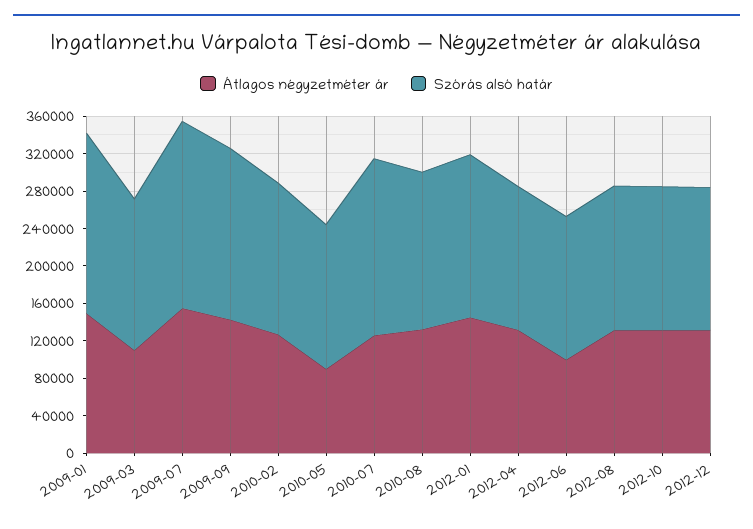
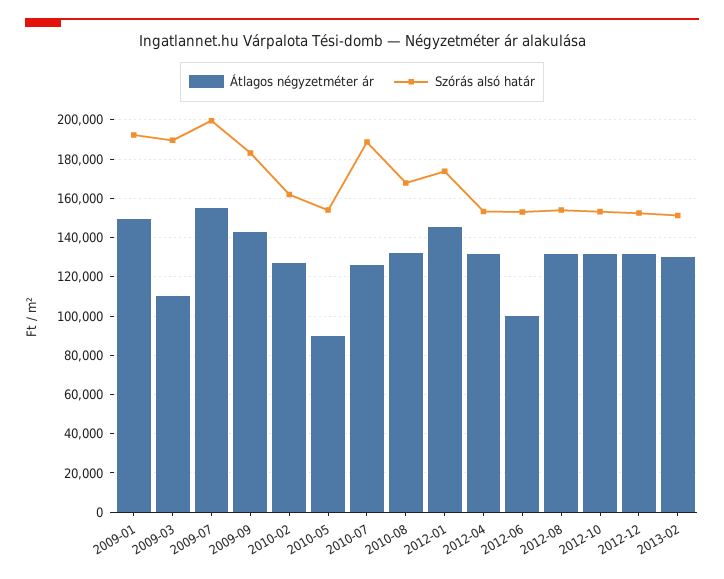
Szórás alsó határ, 2009-03: 160000 -> 190000
Átlagos négyzetméter ár, 2013-02: none -> 130000
Szórás alsó határ, 2013-02: none -> 150000

